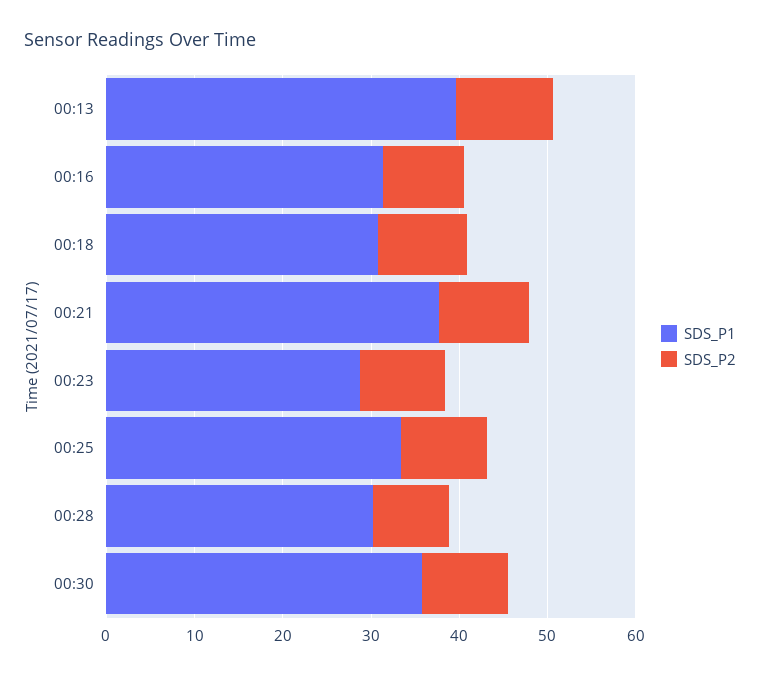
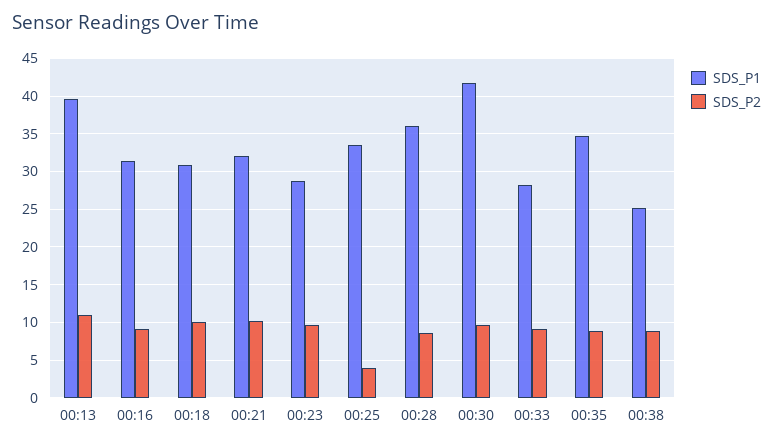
SDS_P1, 00:21: 38 -> 32
SDS_P2, 00:25: 10 -> 4
SDS_P1, 00:28: 30 -> 36
SDS_P1, 00:30: 36 -> 42
SDS_P1, 00:33: none -> 28
SDS_P2, 00:33: none -> 9
SDS_P1, 00:35: none -> 35
SDS_P2, 00:35: none -> 9
SDS_P1, 00:38: none -> 25
SDS_P2, 00:38: none -> 9

